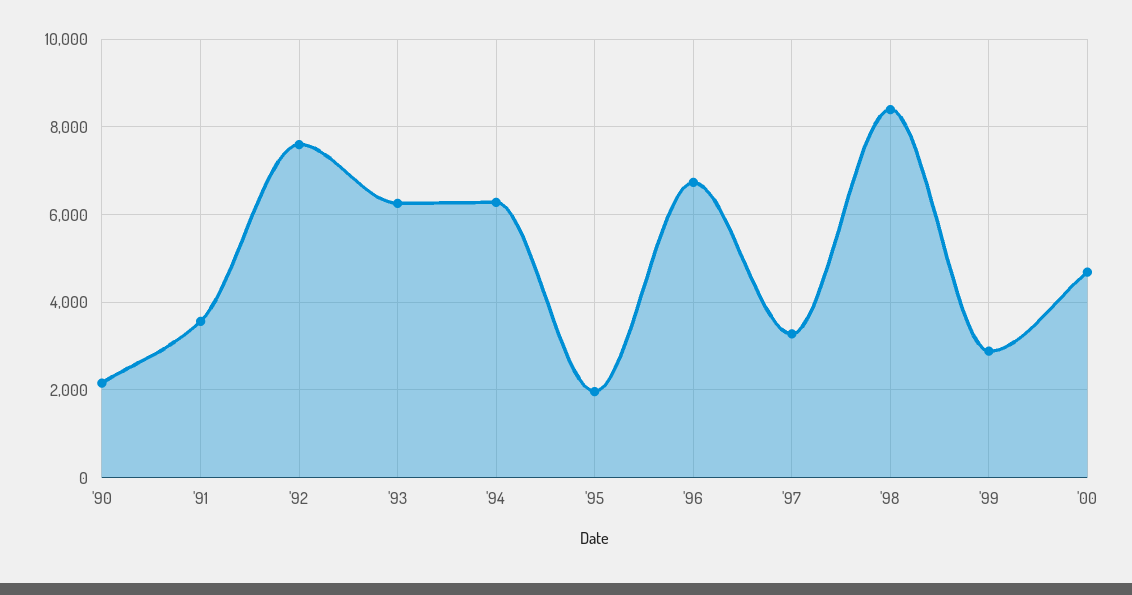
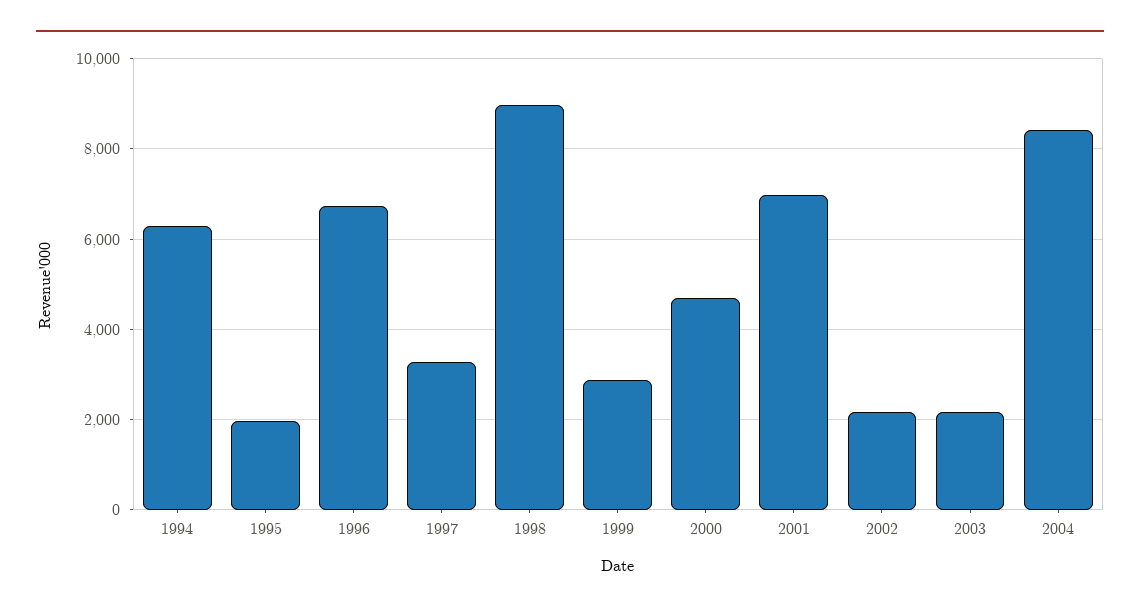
'90: 2200 -> none
'91: 3600 -> none
'92: 7600 -> none
'93: 6200 -> none
'98: 8400 -> 9000
2001: none -> 7000
2002: none -> 2200
2003: none -> 2200
2004: none -> 8400

